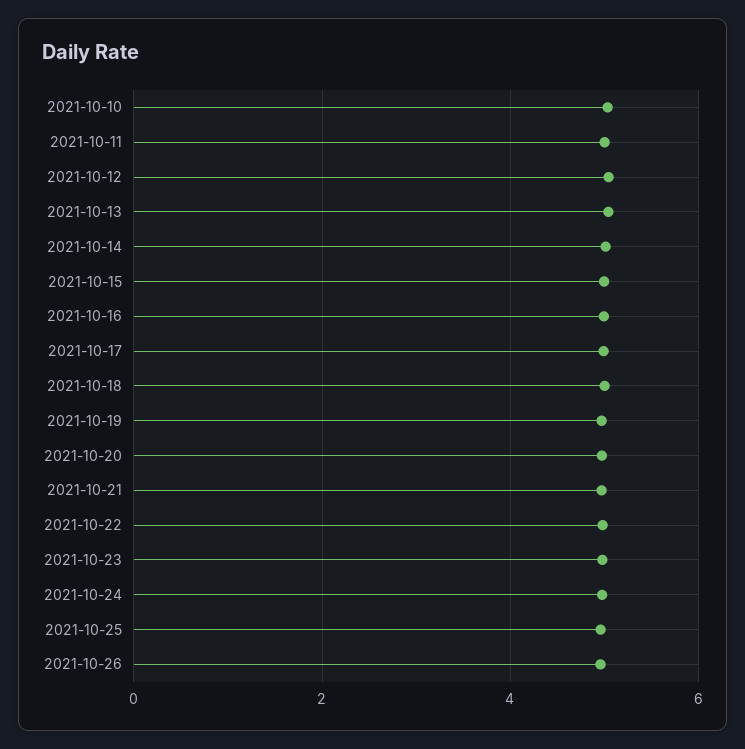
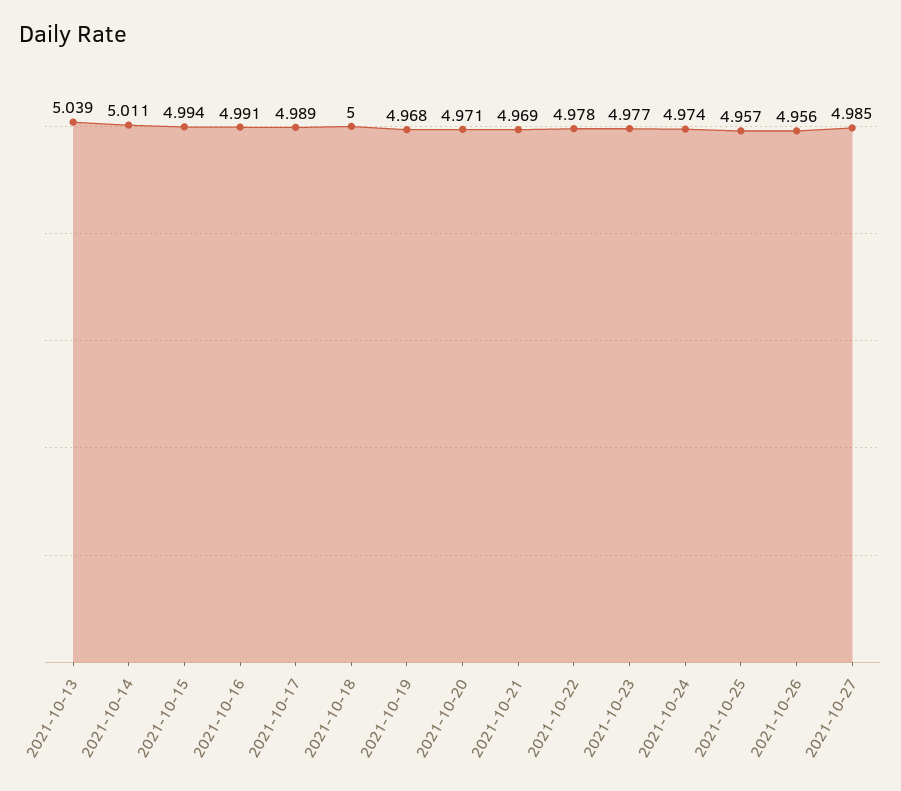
2021-10-10: 5 -> none
2021-10-11: 5 -> none
2021-10-12: 5 -> none
2021-10-27: none -> 4.985

